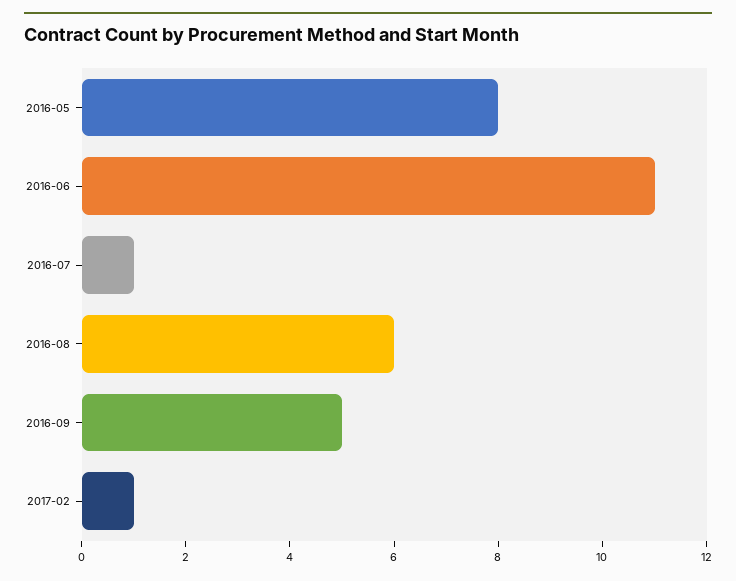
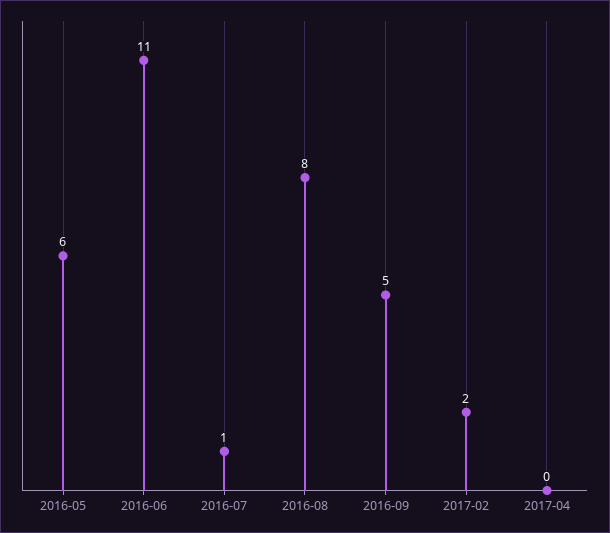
2016-05: 8 -> 6
2016-08: 6 -> 8
2017-02: 1 -> 2
2017-04: none -> 0

